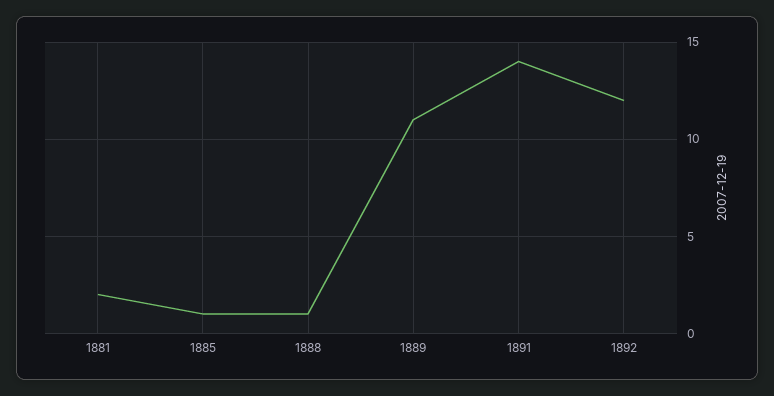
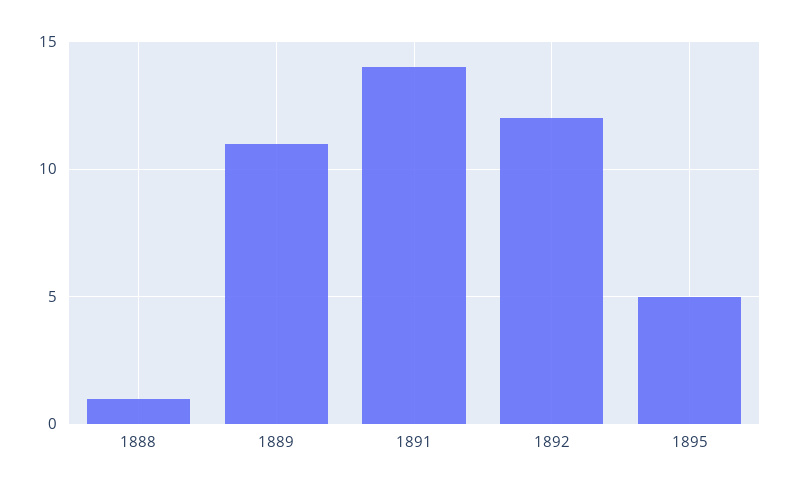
1881: 2 -> none
1885: 1 -> none
1895: none -> 5

